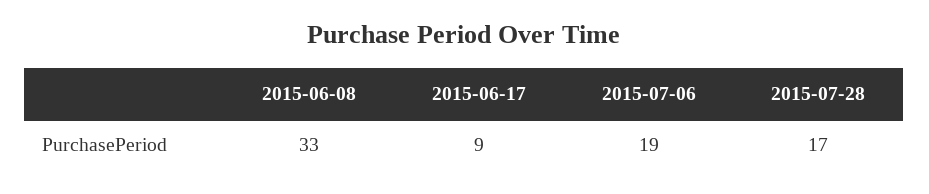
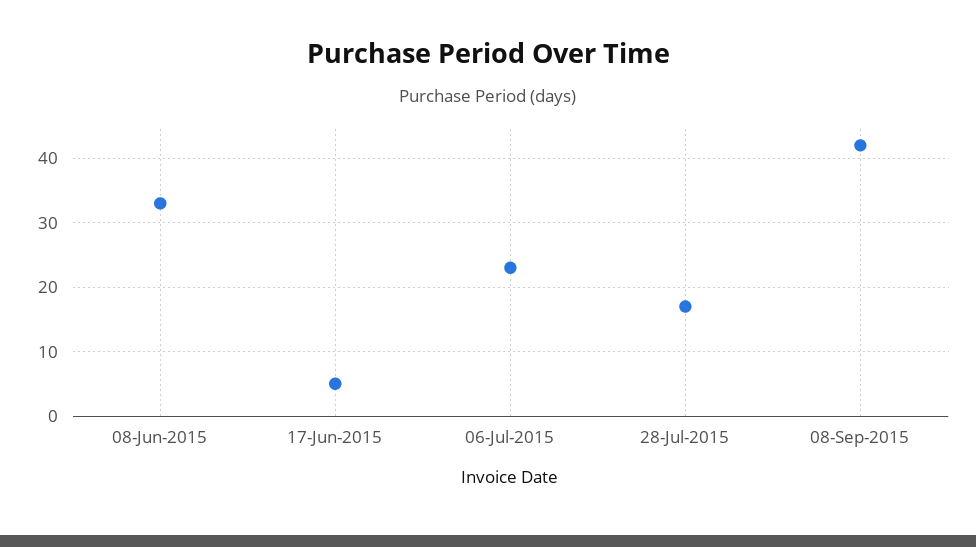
2015-06-17: 9 -> 5
2015-07-06: 19 -> 23
08-Sep-2015: none -> 42

